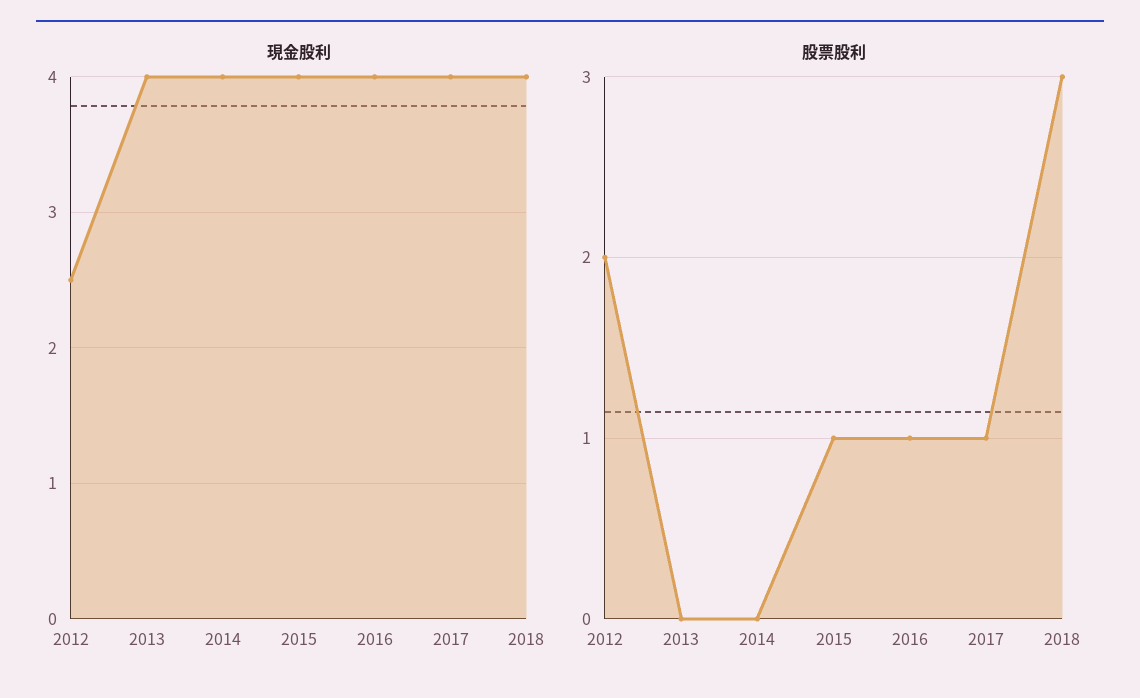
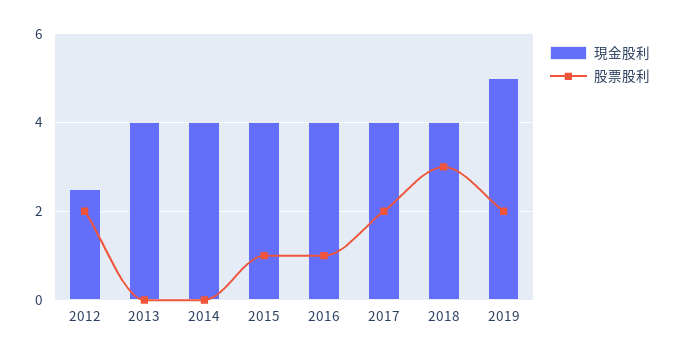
股票股利, 2017: 1 -> 2
現金股利, 2019: none -> 5
股票股利, 2019: none -> 2

